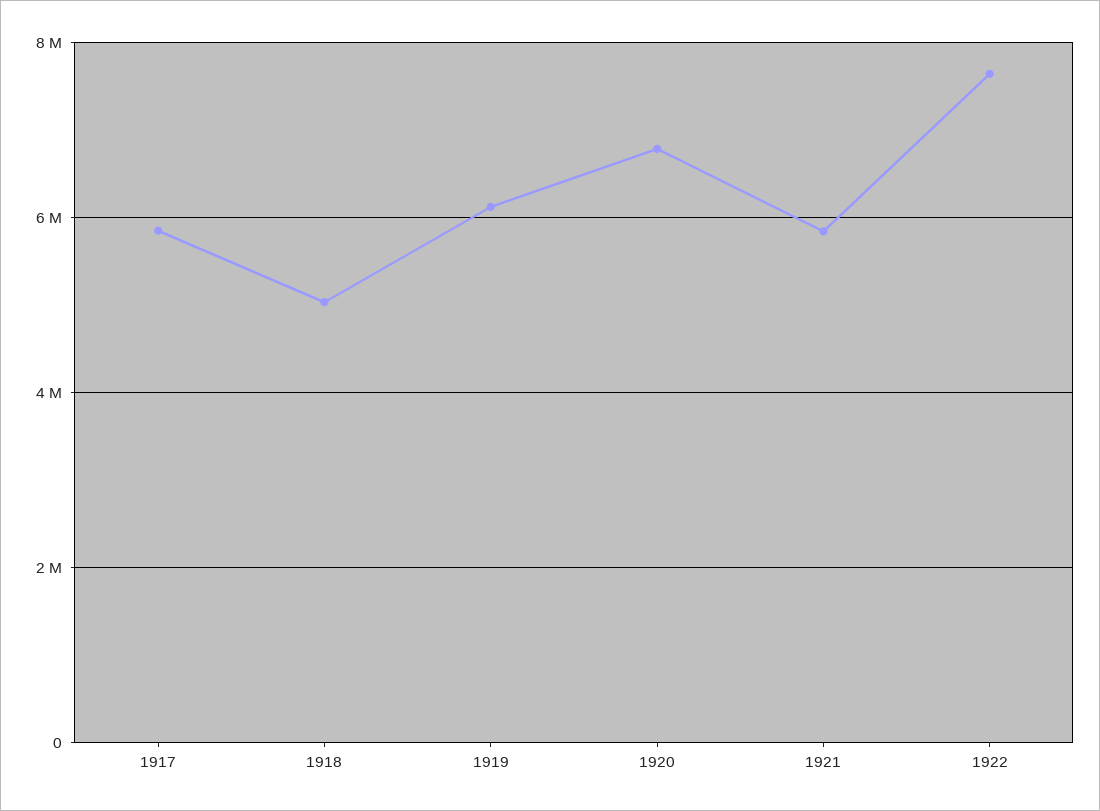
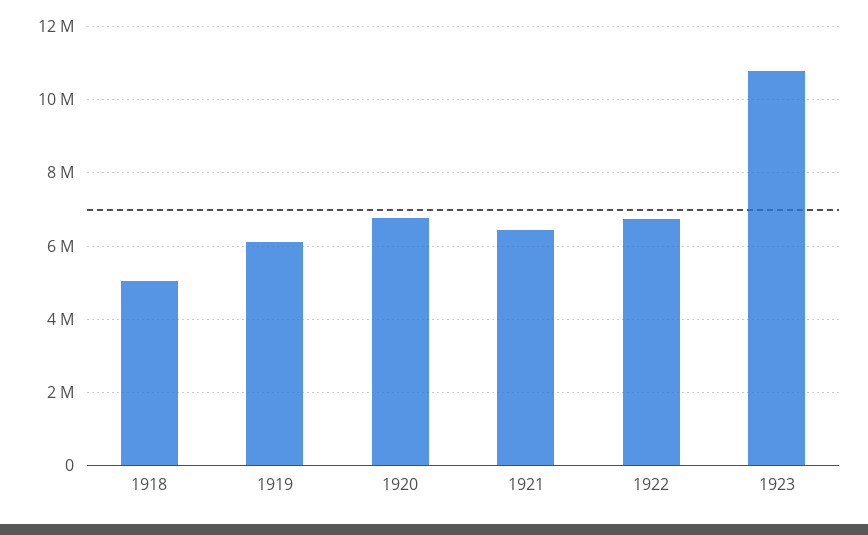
1917: 5800000 -> none
1921: 5800000 -> 6400000
1922: 7600000 -> 6800000
1923: none -> 10800000

